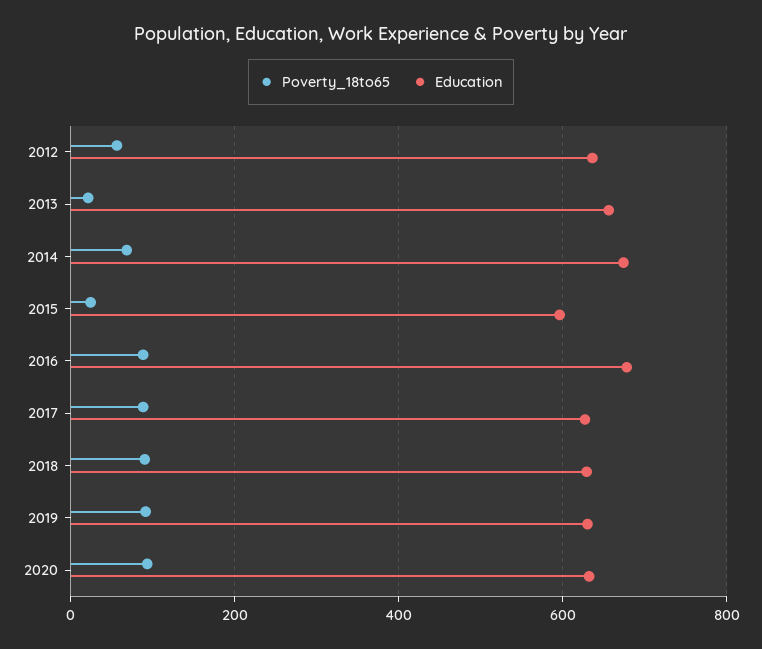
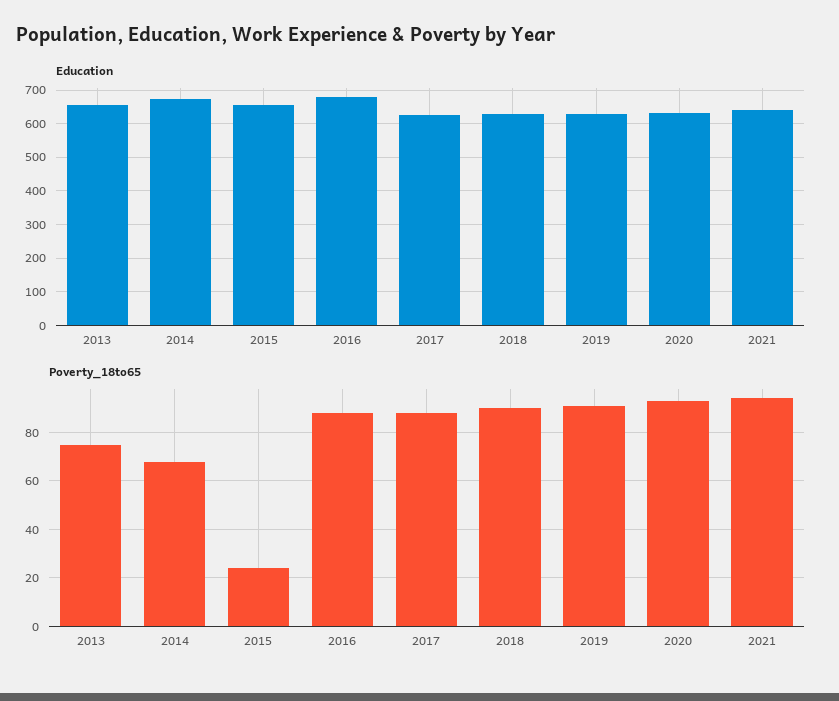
Poverty_18to65, 2012: 60 -> none
Education, 2012: 640 -> none
Poverty_18to65, 2013: 20 -> 75
Education, 2015: 600 -> 660
Education, 2021: none -> 640
Poverty_18to65, 2021: none -> 95

